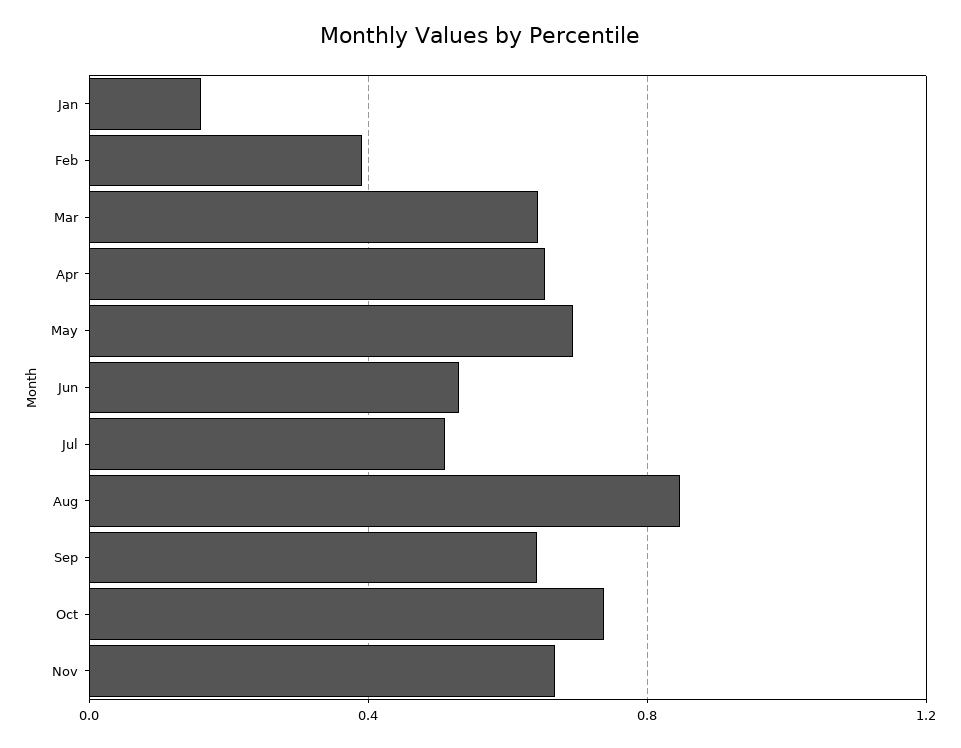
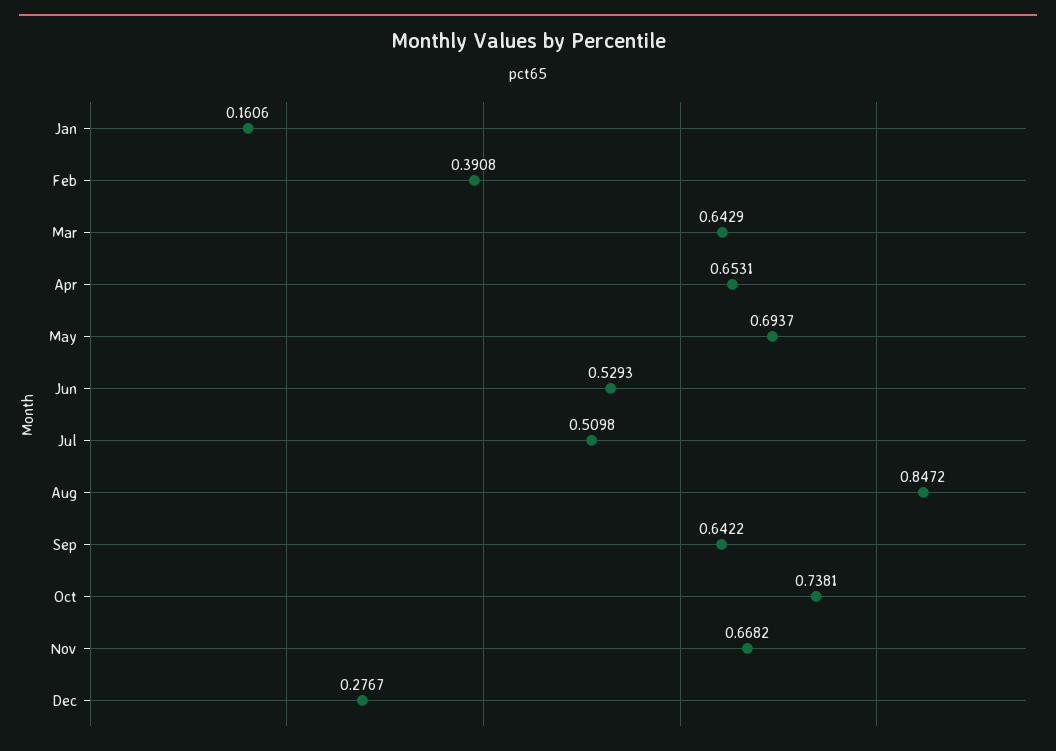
Dec: none -> 0.2767

